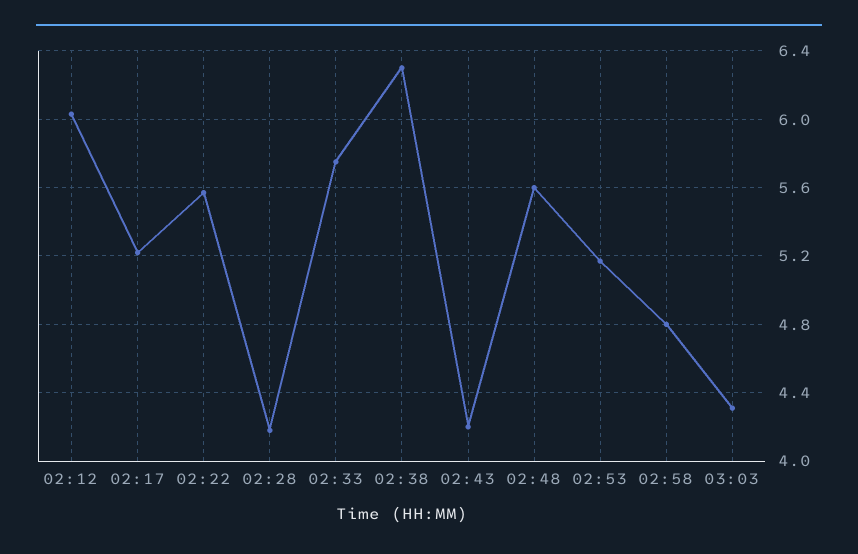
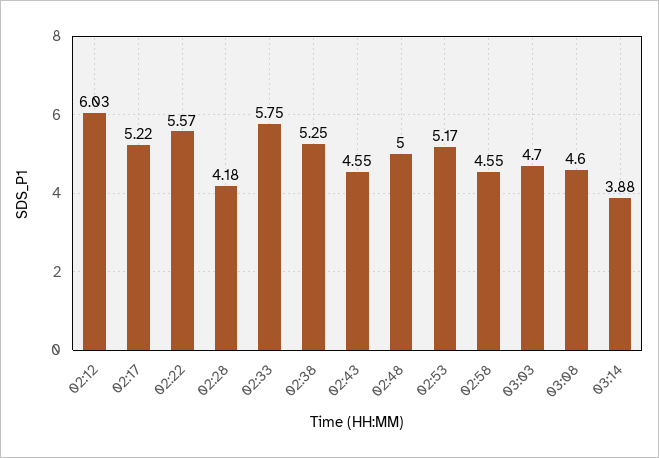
02:38: 6.3 -> 5.25
02:43: 4.2 -> 4.55
02:48: 5.6 -> 5
02:58: 4.8 -> 4.55
03:03: 4.3 -> 4.7
03:08: none -> 4.6
03:14: none -> 3.88

